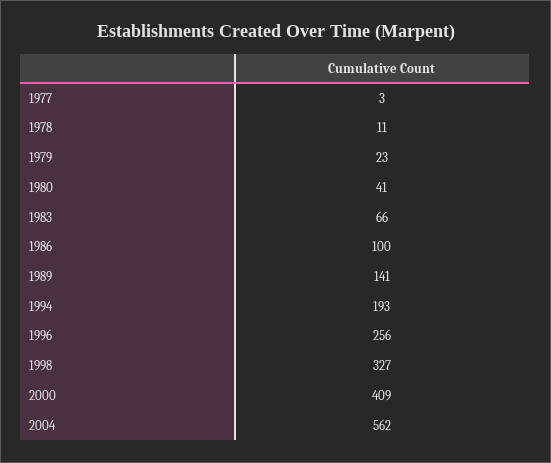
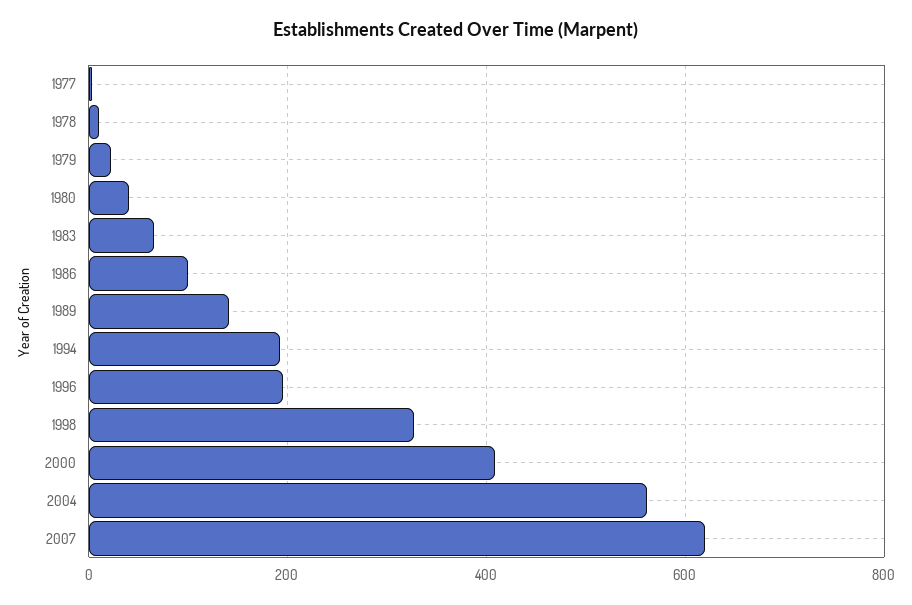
1996: 256 -> 200
2007: none -> 620

